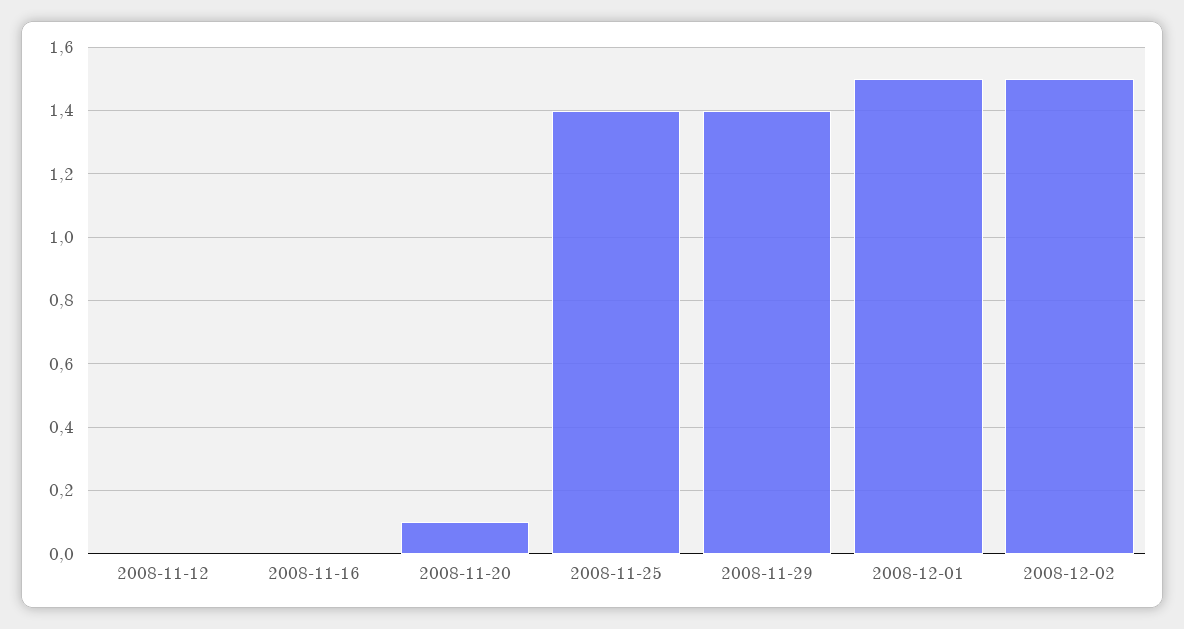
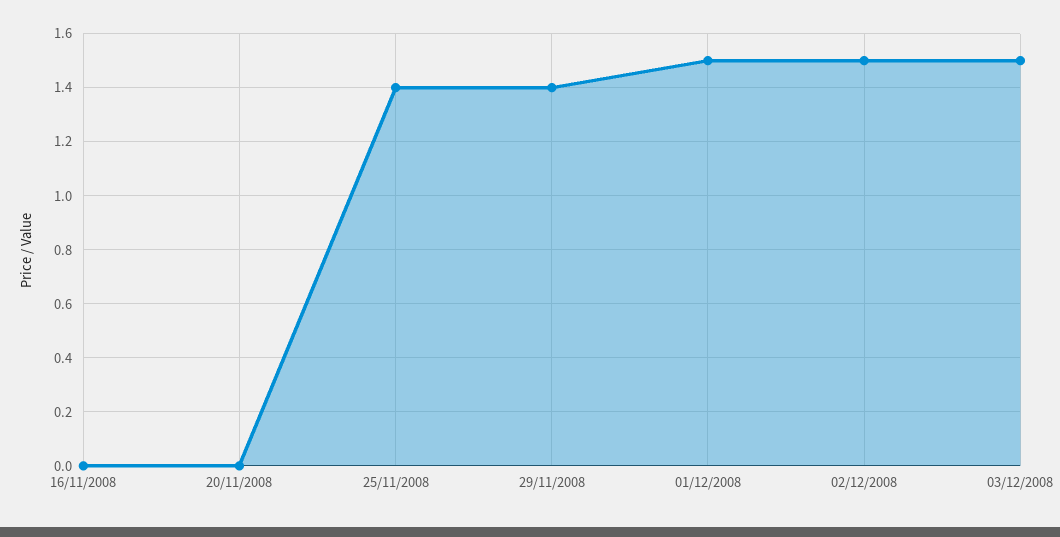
2008-11-12: 0 -> none
2008-11-20: 0.1 -> 0
03/12/2008: none -> 1.5

